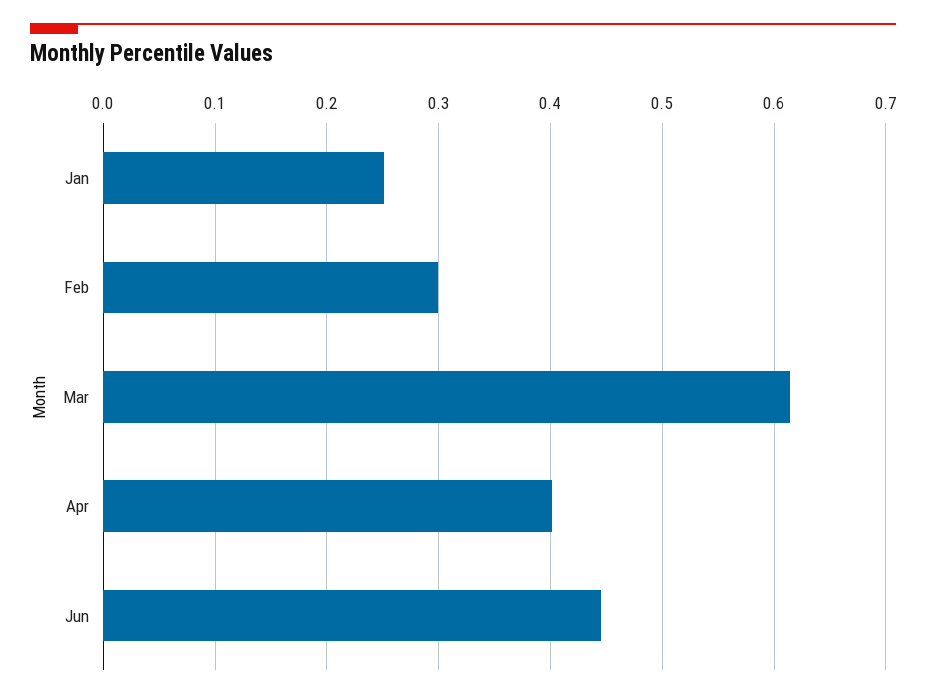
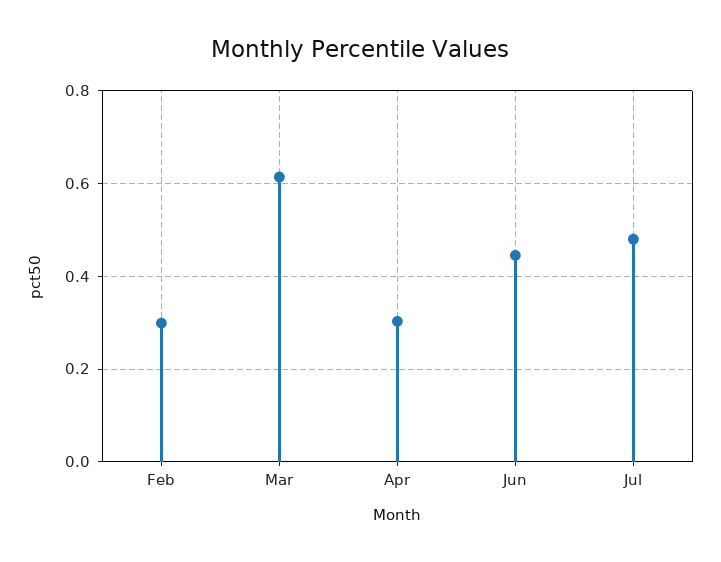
Jan: 0.25 -> none
Apr: 0.4 -> 0.3
Jul: none -> 0.48

